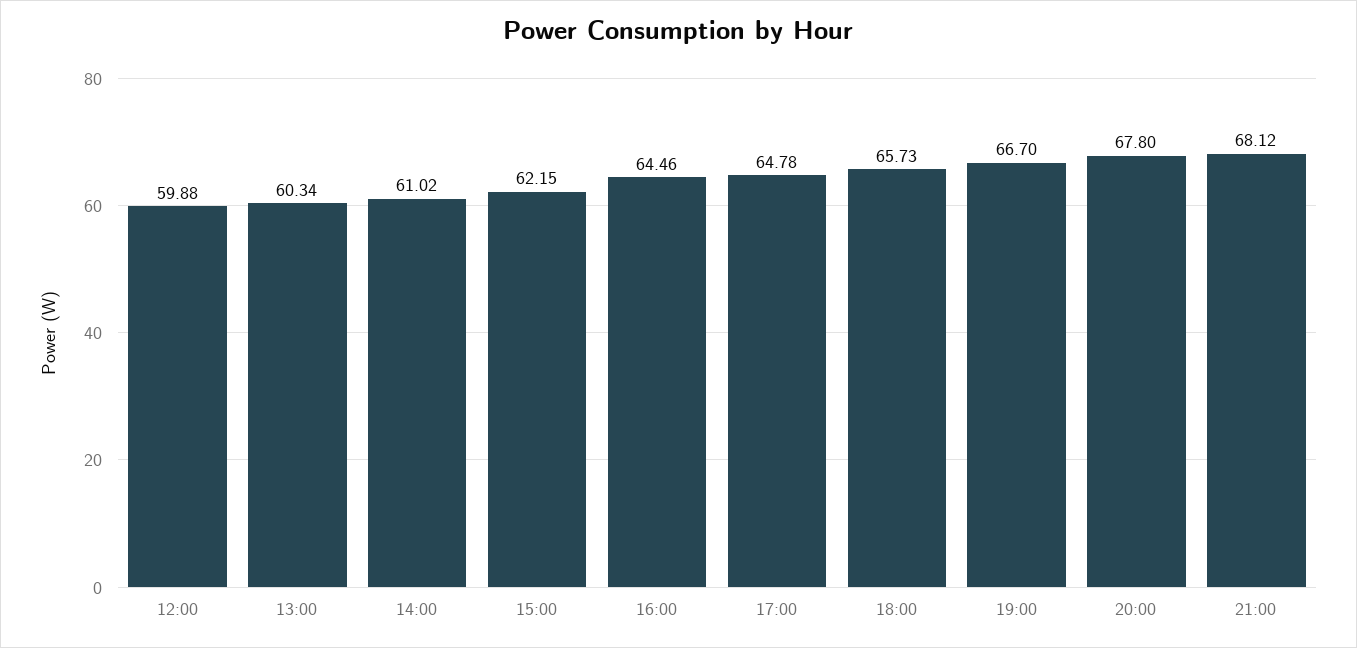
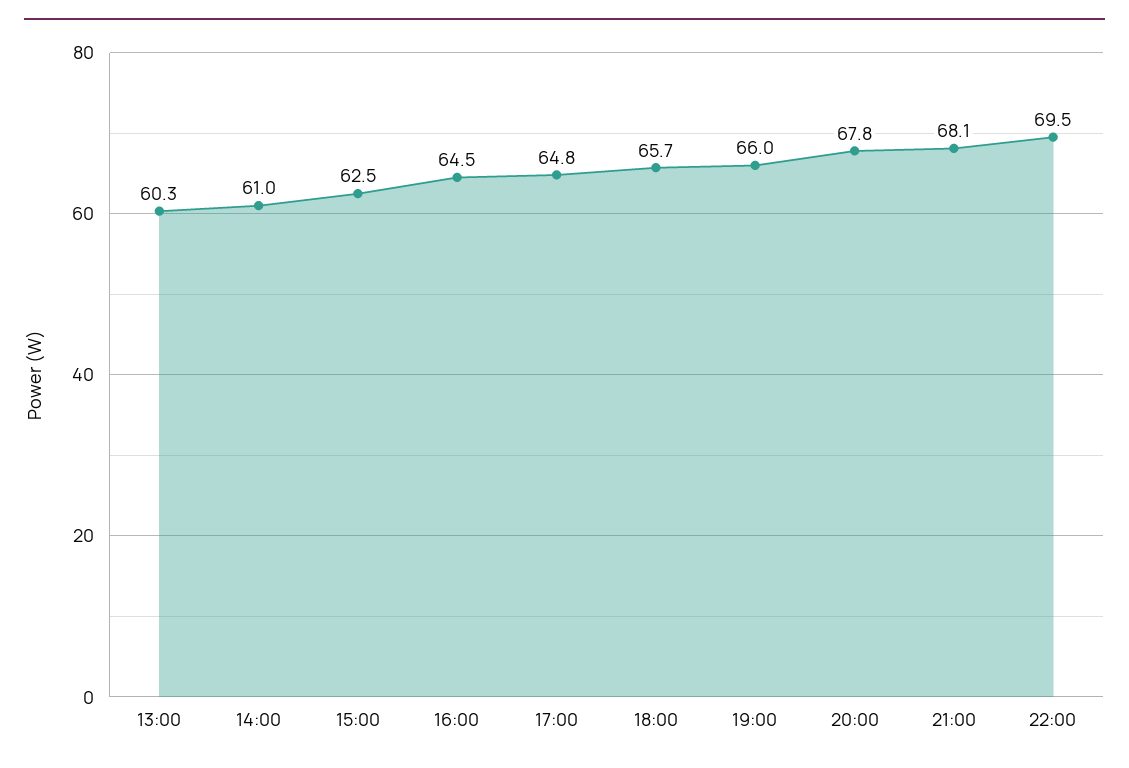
12:00: 59.88 -> none
15:00: 62.15 -> 62.5
19:00: 66.7 -> 66
22:00: none -> 69.5

